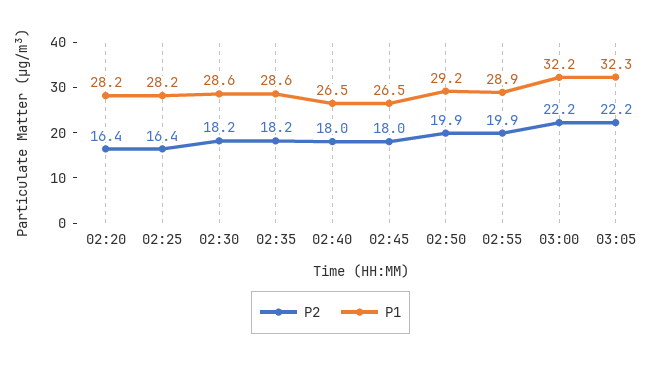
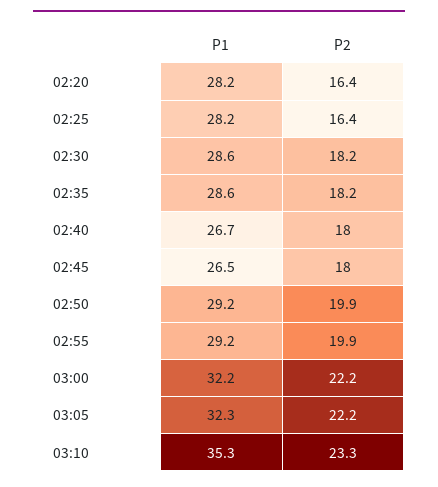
P1, 02:40: 26.5 -> 26.7
P1, 02:55: 28.9 -> 29.2
P1, 03:10: none -> 35.3
P2, 03:10: none -> 23.3

